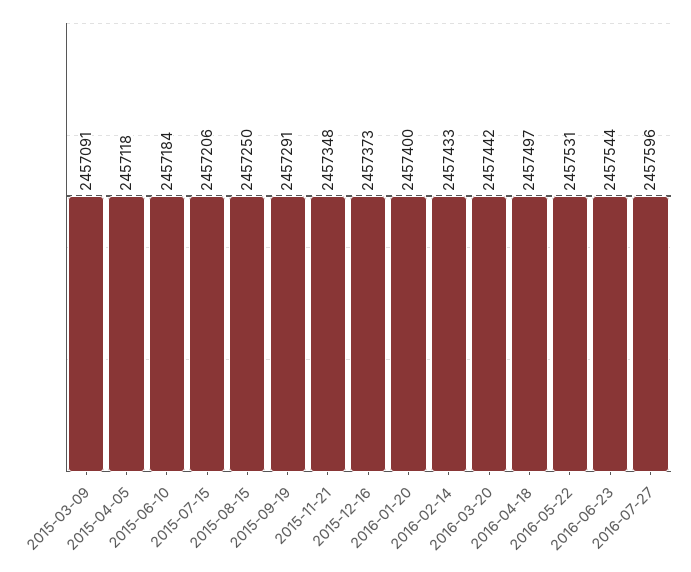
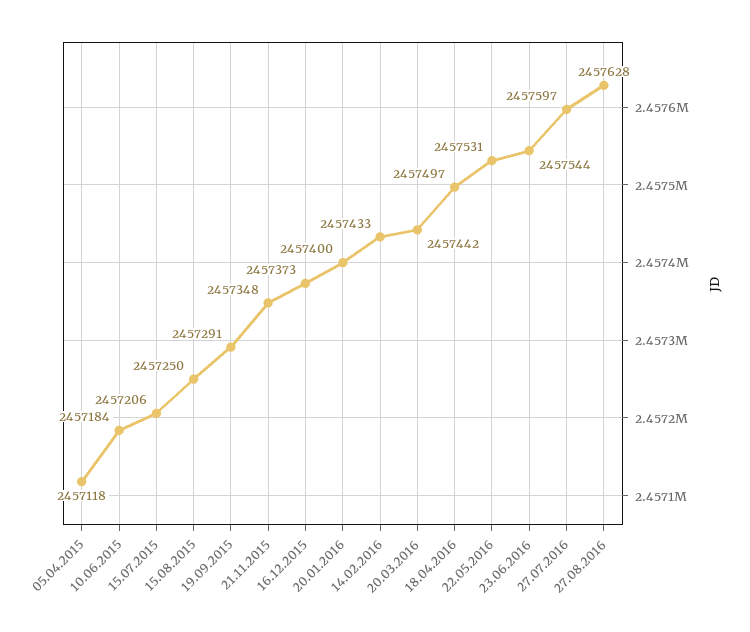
2015-03-09: 2457091 -> none
2016-07-27: 2457596 -> 2457597
27.08.2016: none -> 2457628

